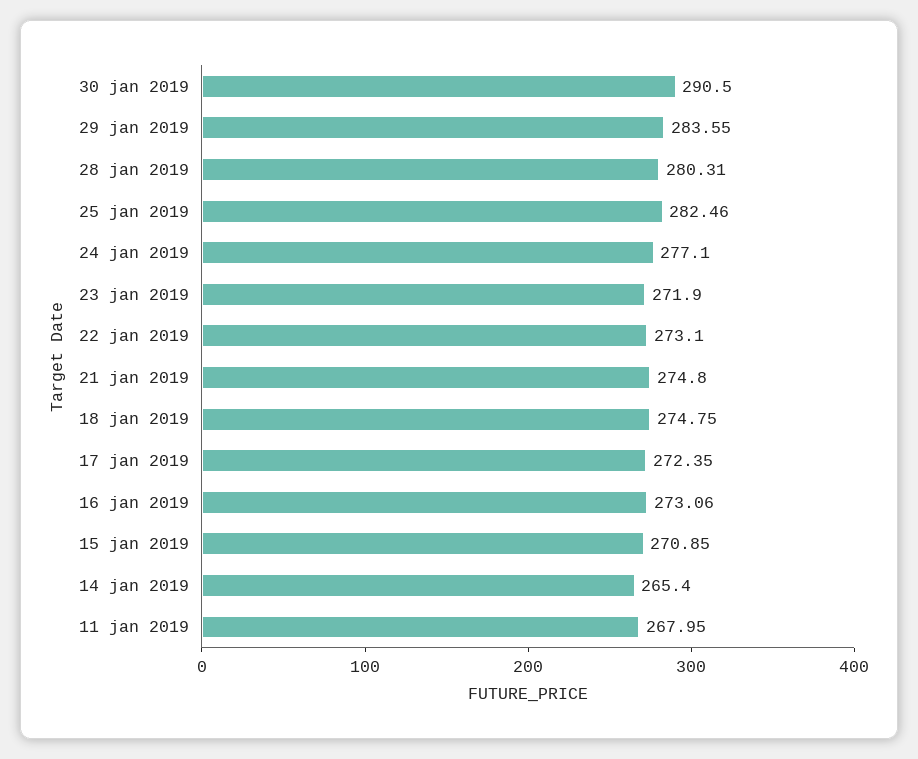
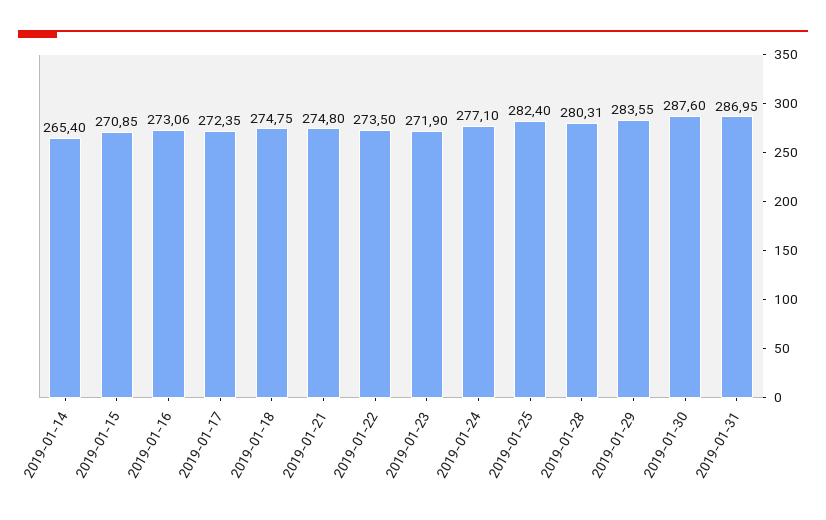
30 jan 2019: 290.5 -> 287.6
25 jan 2019: 282.46 -> 282.4
22 jan 2019: 273.1 -> 273.5
11 jan 2019: 267.95 -> none
2019-01-31: none -> 286.95

